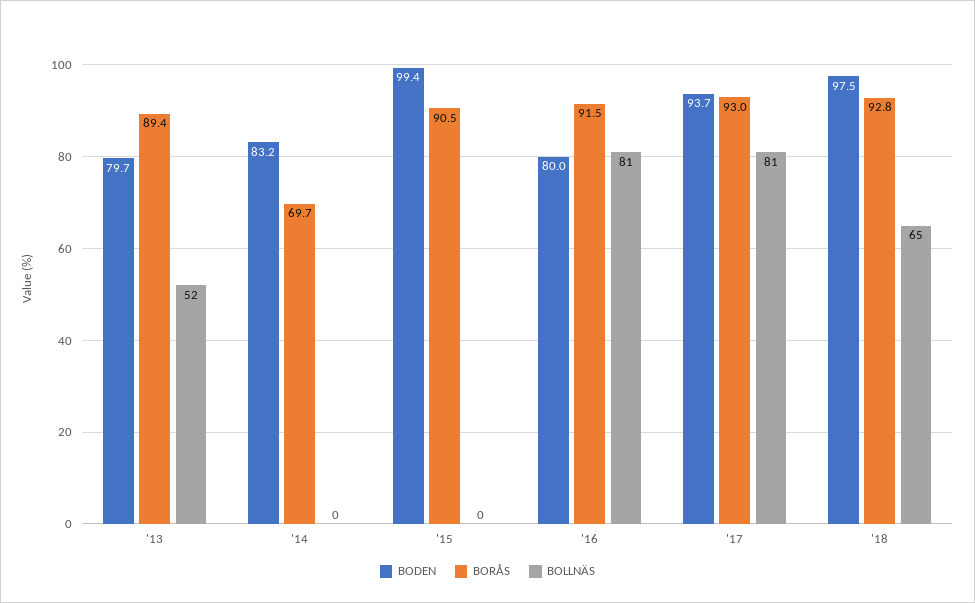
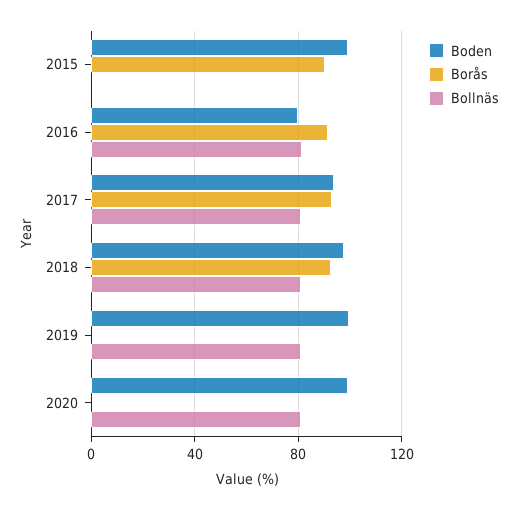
BODEN, '13: 79.7 -> none
BORÅS, '13: 89.4 -> none
BOLLNÄS, '13: 52 -> none
BODEN, '14: 83.2 -> none
BORÅS, '14: 69.7 -> none
BOLLNÄS, '14: 0 -> none
BOLLNÄS, '18: 65 -> 80
BODEN, 2019: none -> 100
BORÅS, 2019: none -> 0
BOLLNÄS, 2019: none -> 80
BODEN, 2020: none -> 100
BORÅS, 2020: none -> 0
BOLLNÄS, 2020: none -> 80

